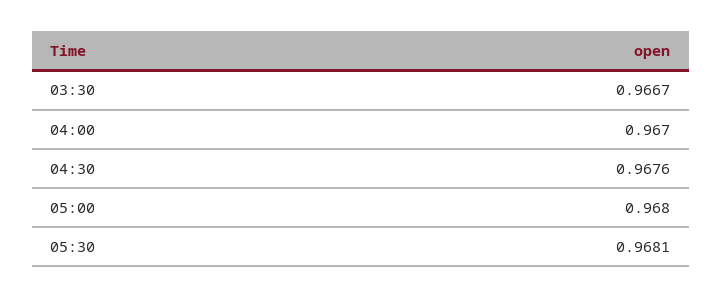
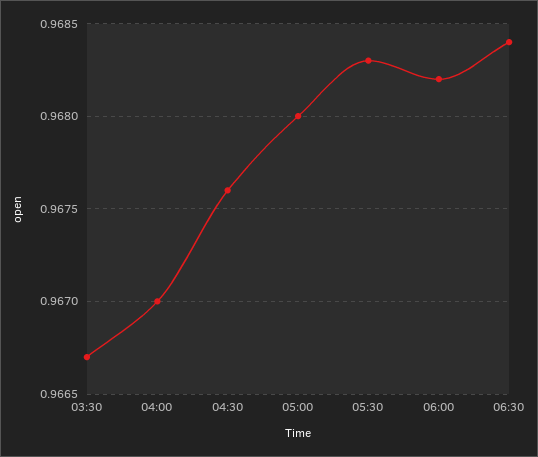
05:30: 0.9681 -> 0.9683
06:00: none -> 0.9682
06:30: none -> 0.9684

